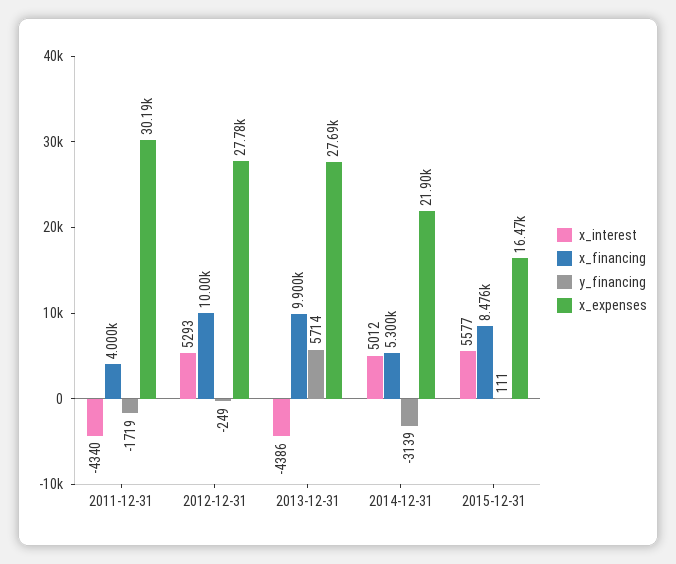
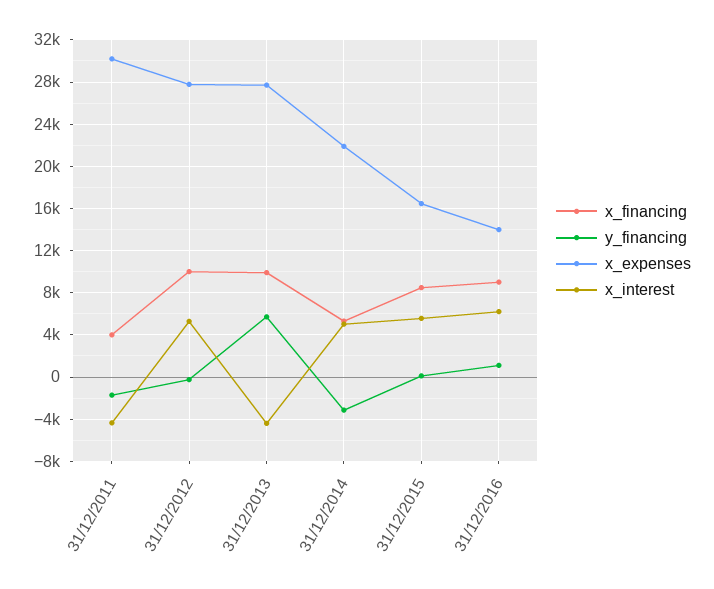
x_financing, 31/12/2016: none -> 9000
y_financing, 31/12/2016: none -> 1000
x_expenses, 31/12/2016: none -> 14000
x_interest, 31/12/2016: none -> 6000

